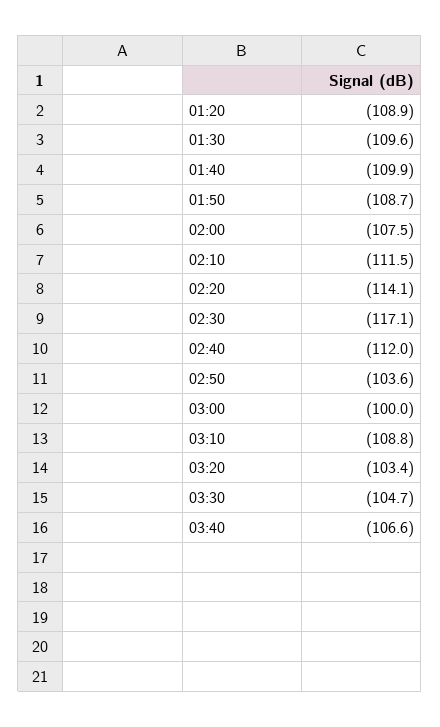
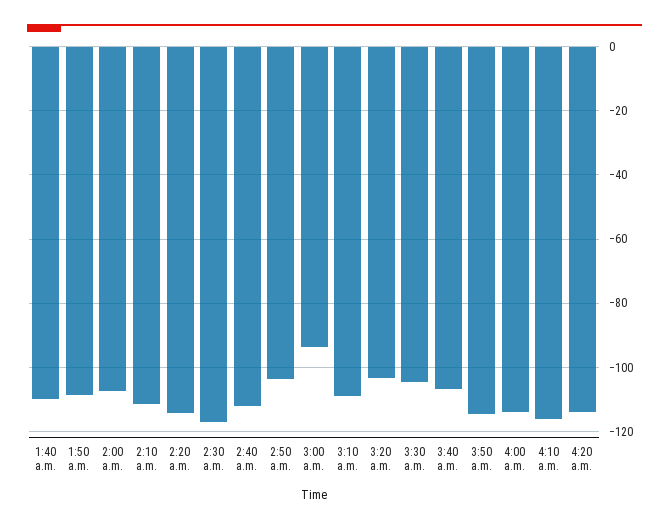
01:20: -108.9 -> none
01:30: -109.6 -> none
03:00: -100 -> -94
3:50 a.m.: none -> -114
4:00 a.m.: none -> -114
4:10 a.m.: none -> -116
4:20 a.m.: none -> -114

